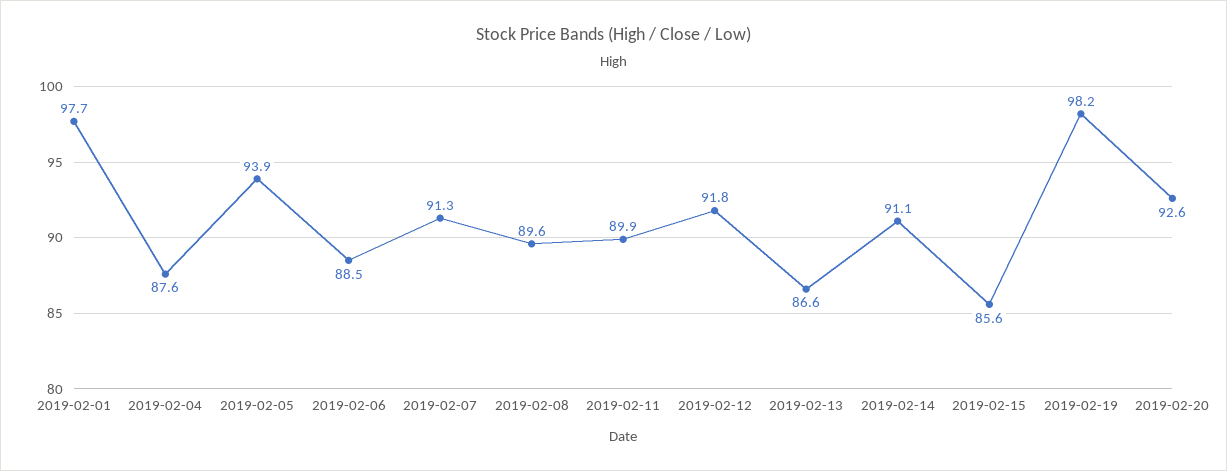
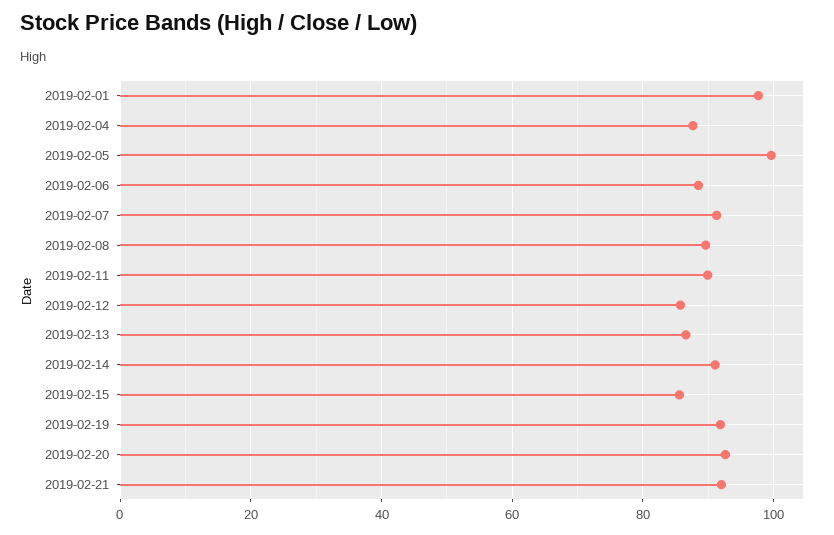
2019-02-05: 93.9 -> 100
2019-02-12: 91.8 -> 86
2019-02-19: 98.2 -> 92
2019-02-21: none -> 92

